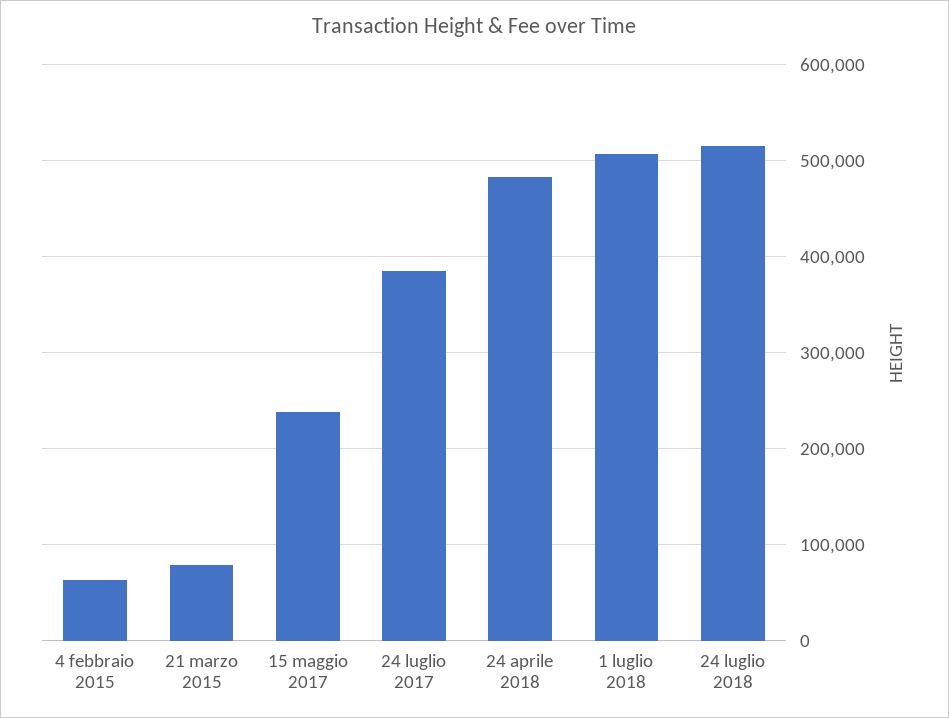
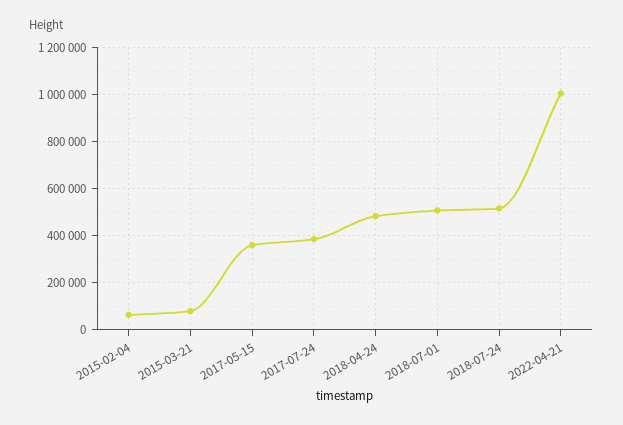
15 maggio 2017: 240000 -> 350000
2022-04-21: none -> 1000000

